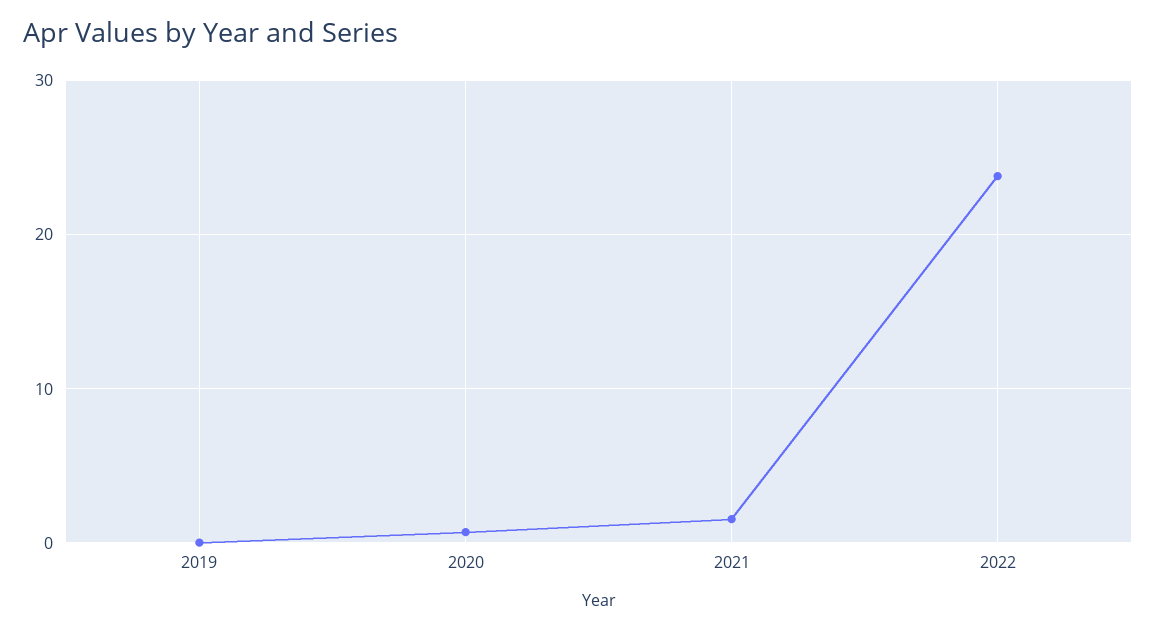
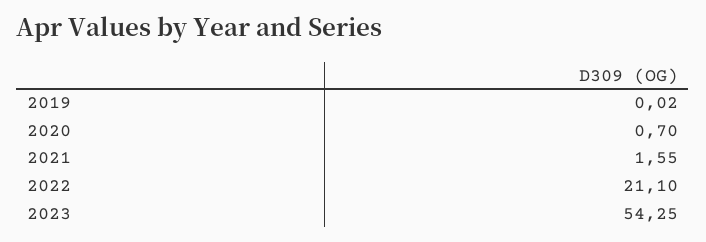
2022: 24 -> 21.1
2023: none -> 54.25

